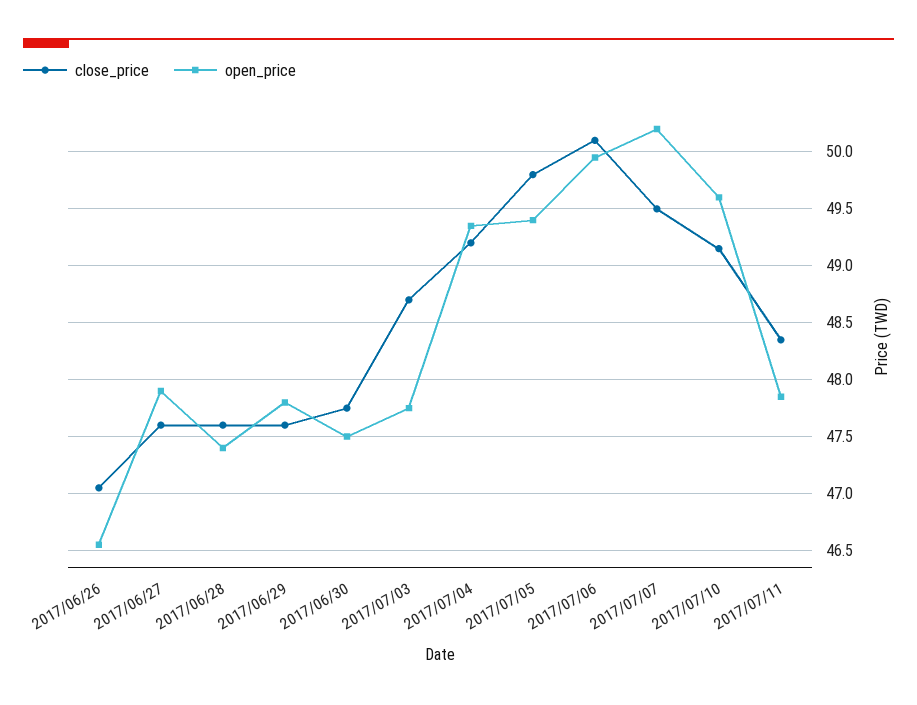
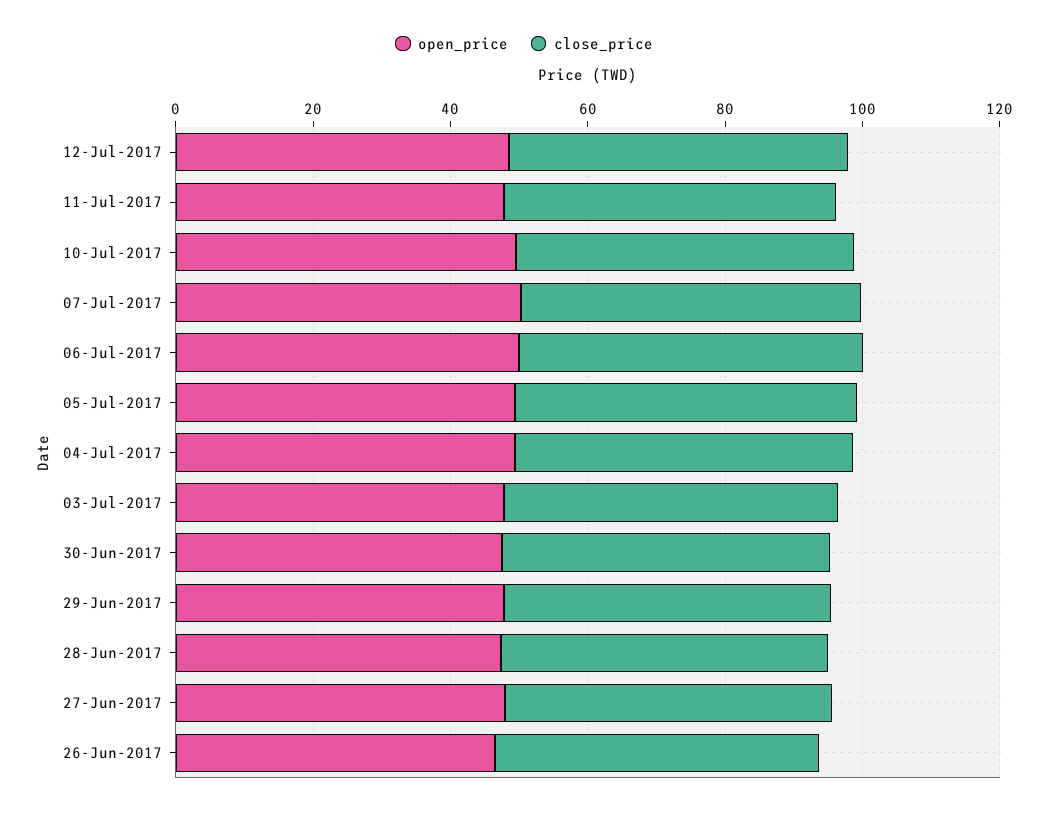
open_price, 12-Jul-2017: none -> 50
close_price, 12-Jul-2017: none -> 50

